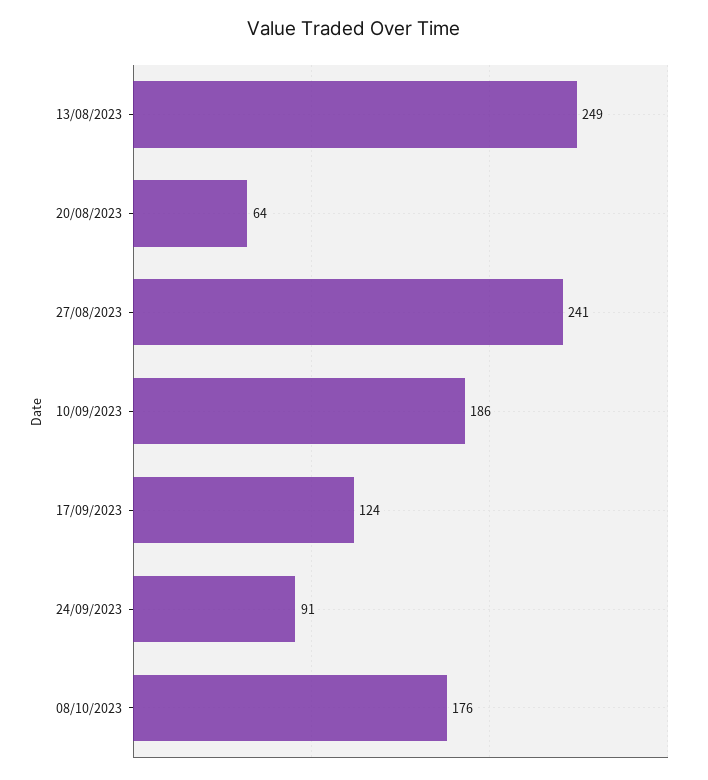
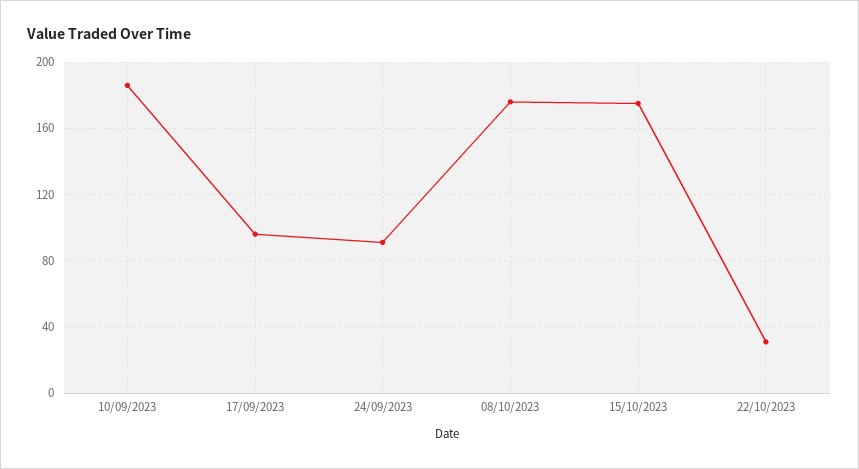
13/08/2023: 249 -> none
20/08/2023: 64 -> none
27/08/2023: 241 -> none
17/09/2023: 124 -> 95
15/10/2023: none -> 175
22/10/2023: none -> 30

